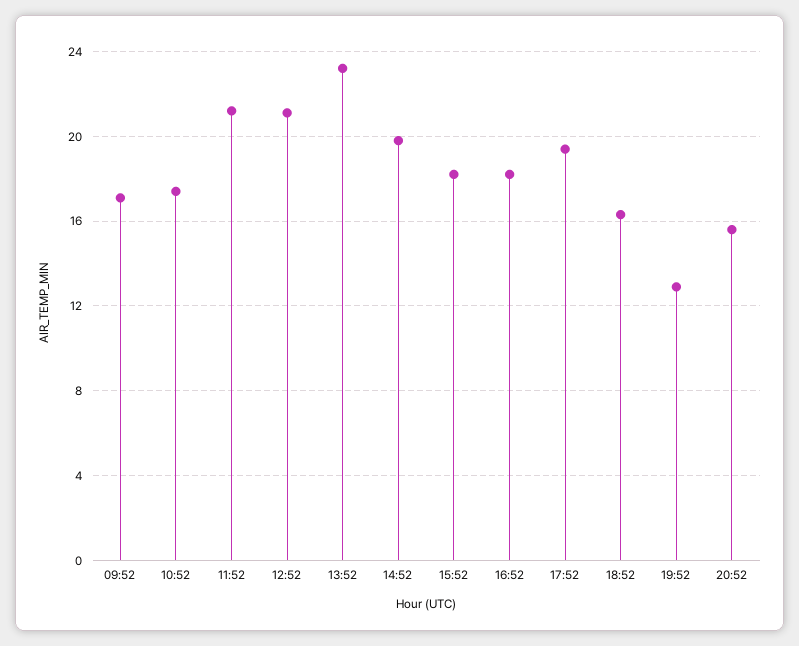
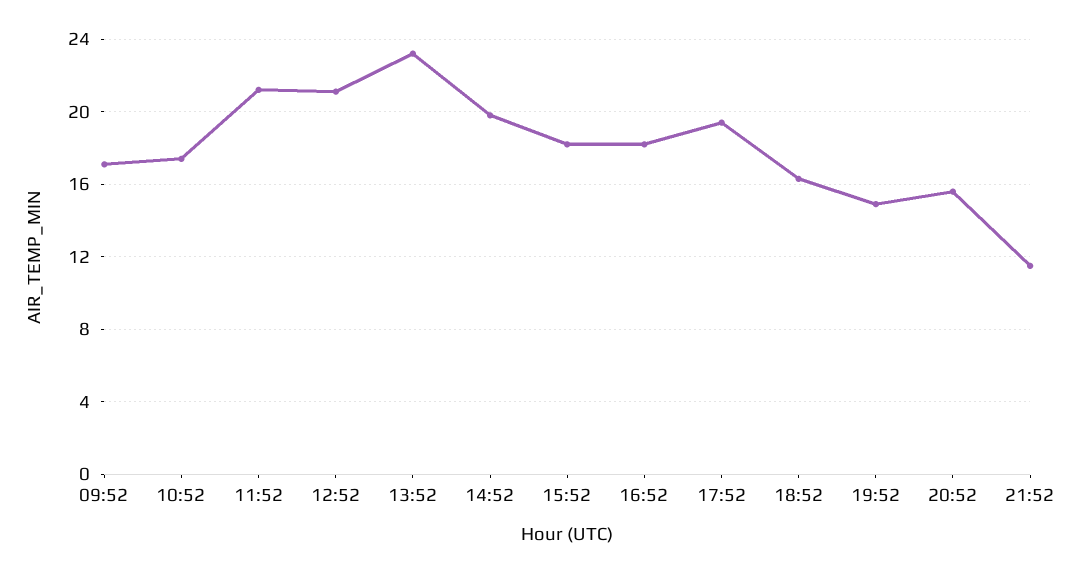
19:52: 13 -> 15
21:52: none -> 11.5

